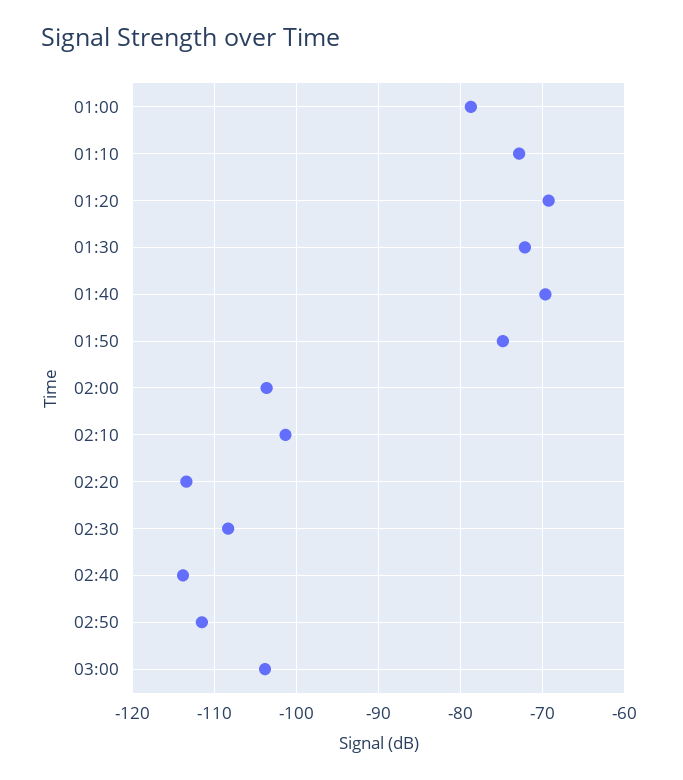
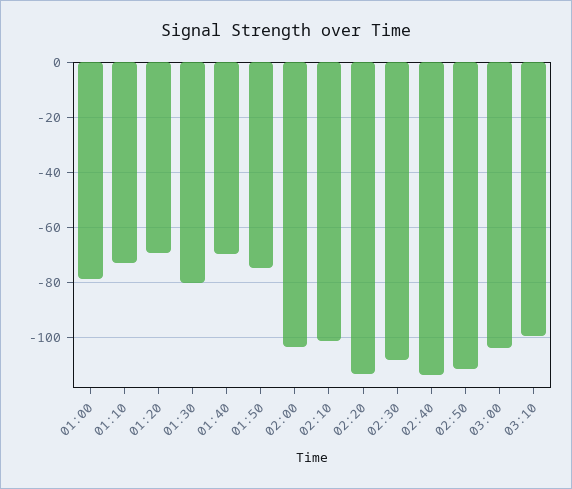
01:30: -72 -> -80
03:10: none -> -100

